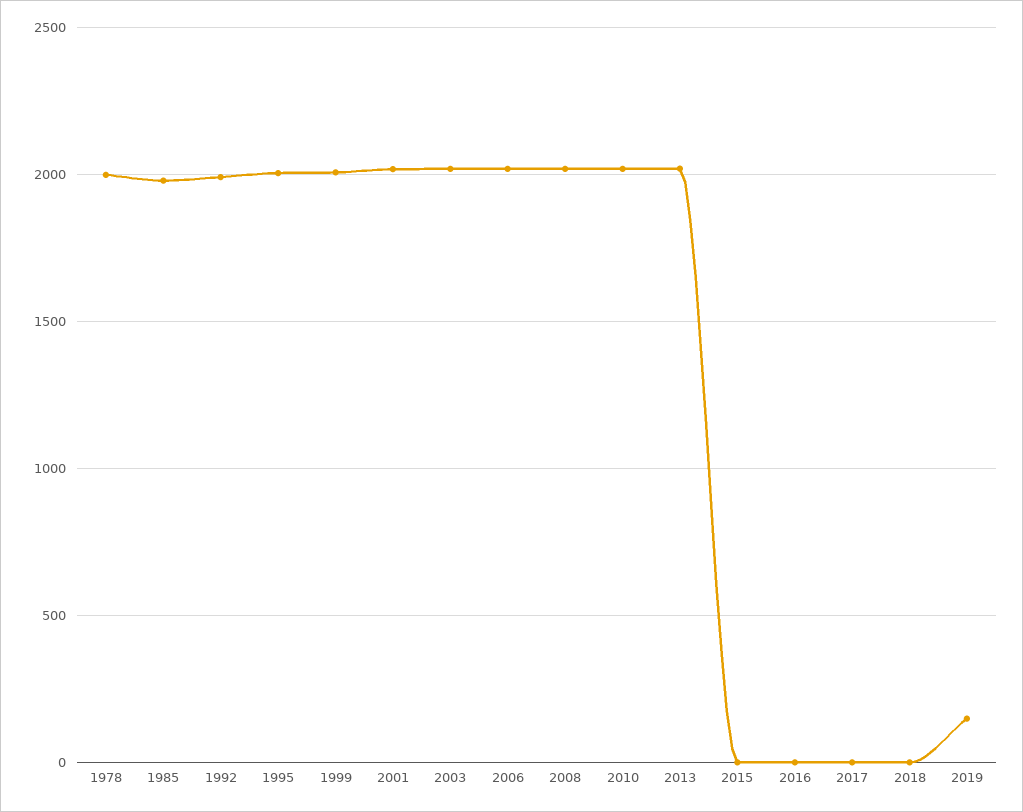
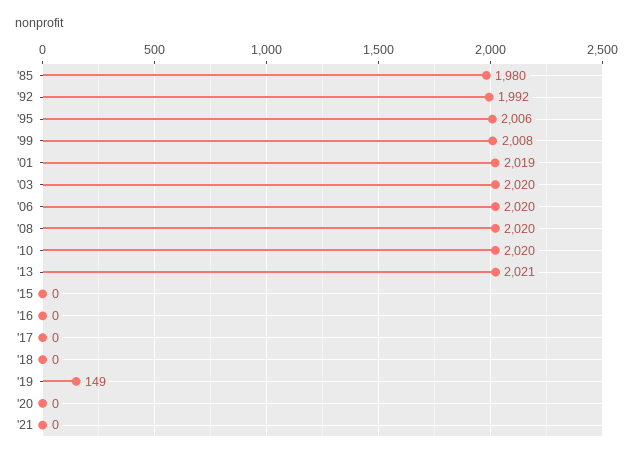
1978: 2000 -> none
'20: none -> 0
'21: none -> 0

